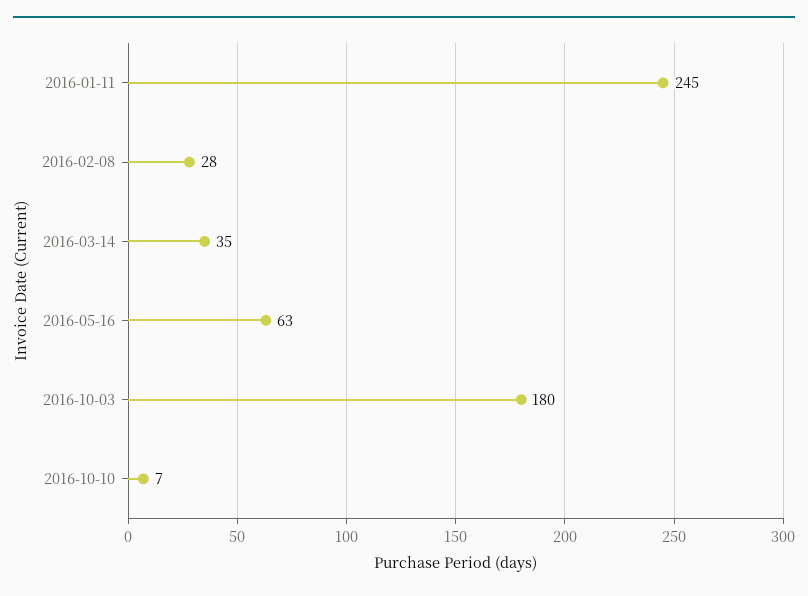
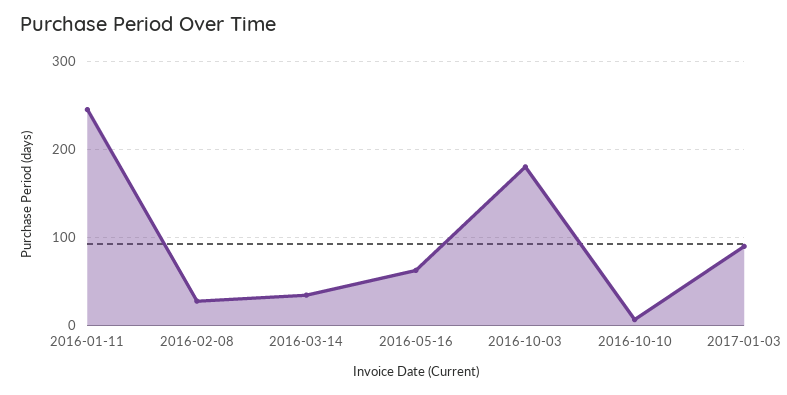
2017-01-03: none -> 90

